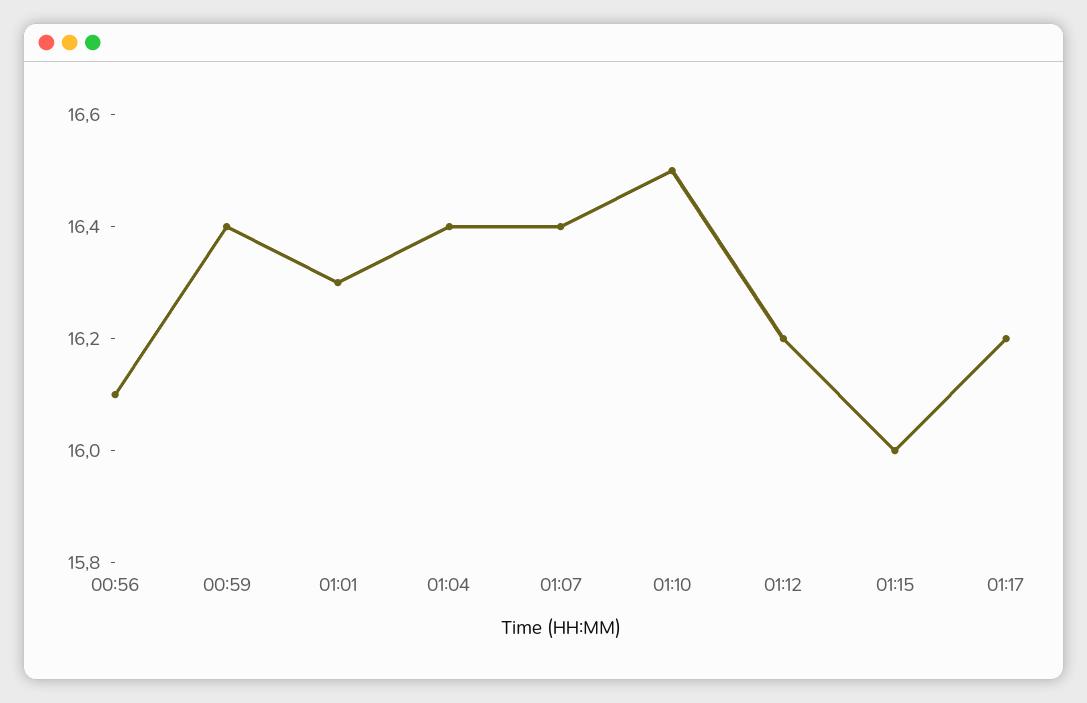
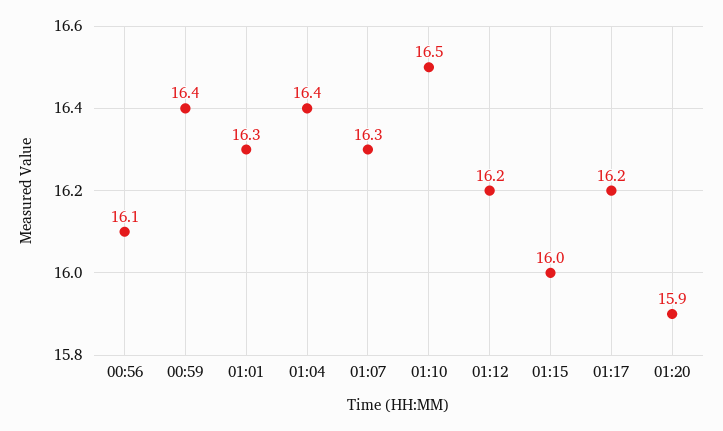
01:07: 16.4 -> 16.3
01:20: none -> 15.9

